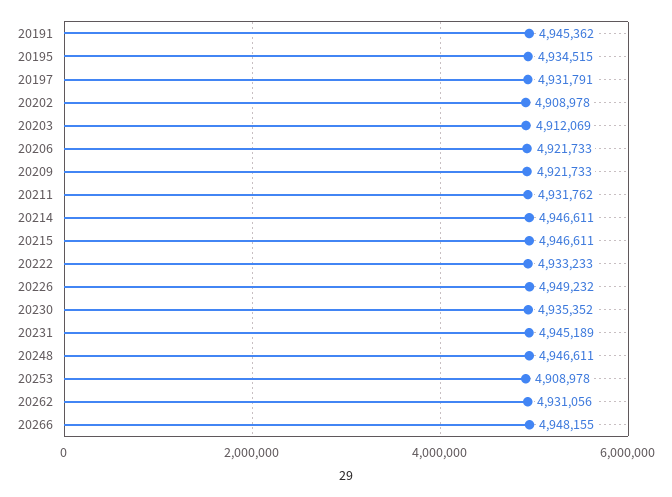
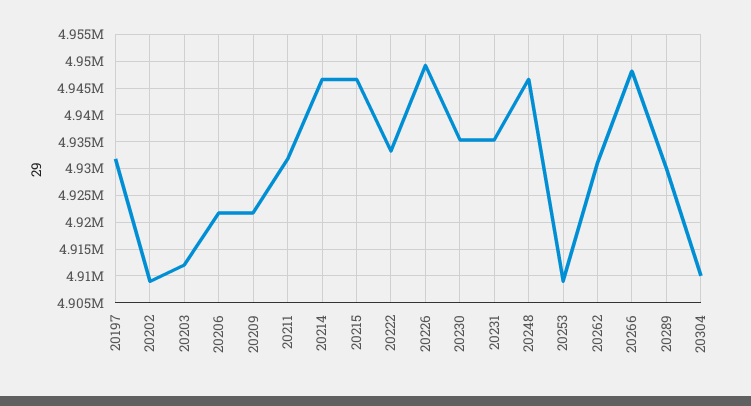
20191: 4945362 -> none
20195: 4934515 -> none
20231: 4945189 -> 4935000
20289: none -> 4930000
20304: none -> 4910000

